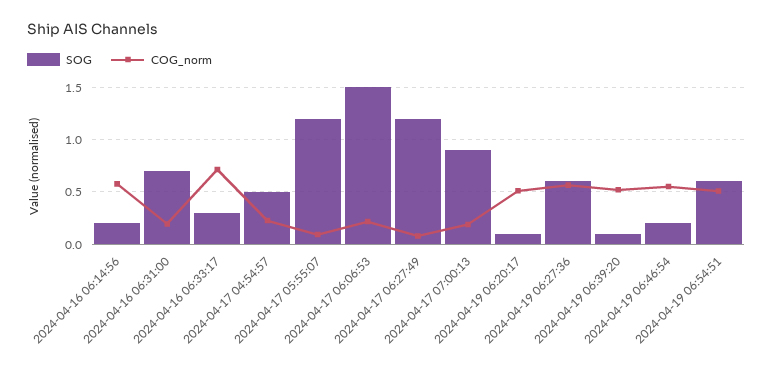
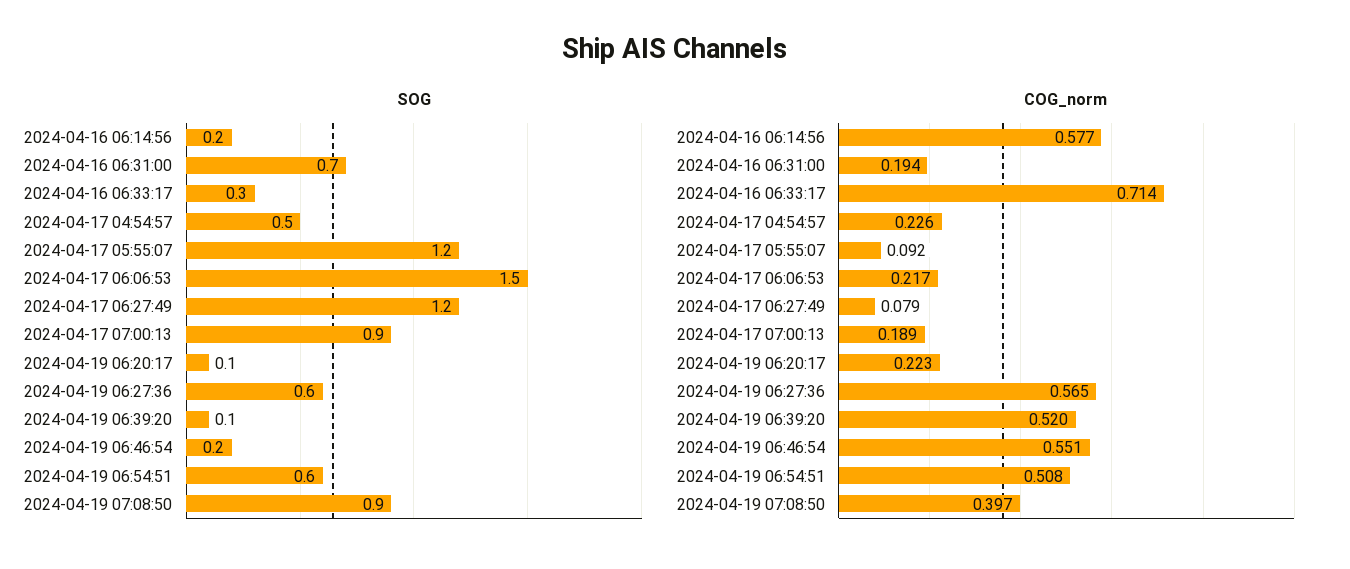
COG_norm, 2024-04-19 06:20:17: 0.5 -> 0.223
SOG, 2024-04-19 07:08:50: none -> 0.9
COG_norm, 2024-04-19 07:08:50: none -> 0.397

